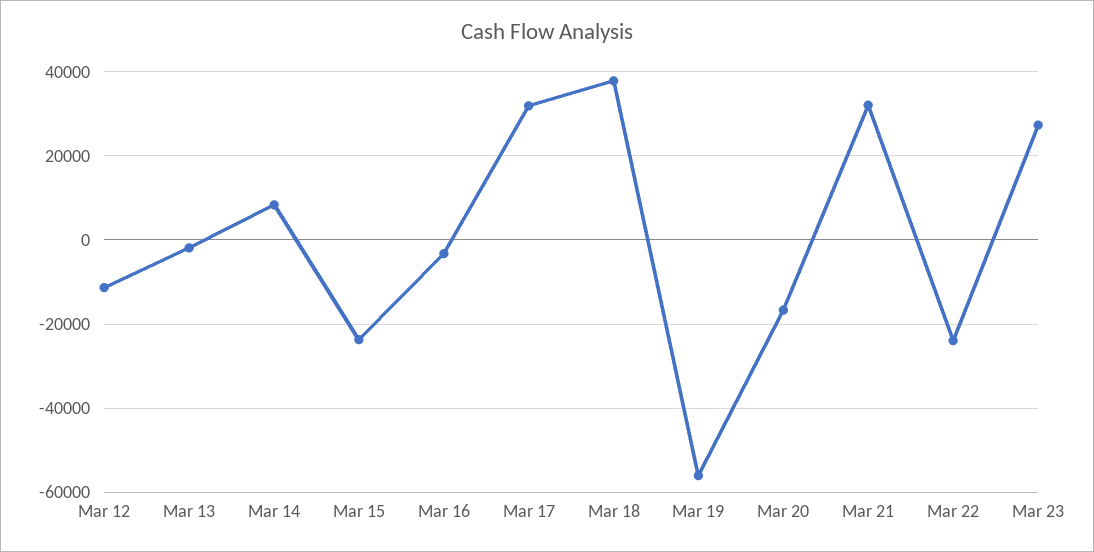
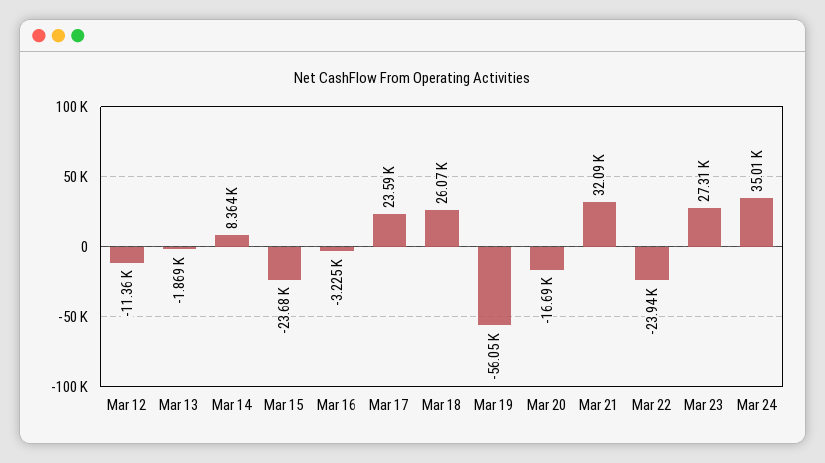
Mar 17: 32000 -> 23590
Mar 18: 38000 -> 26070
Mar 24: none -> 35010

